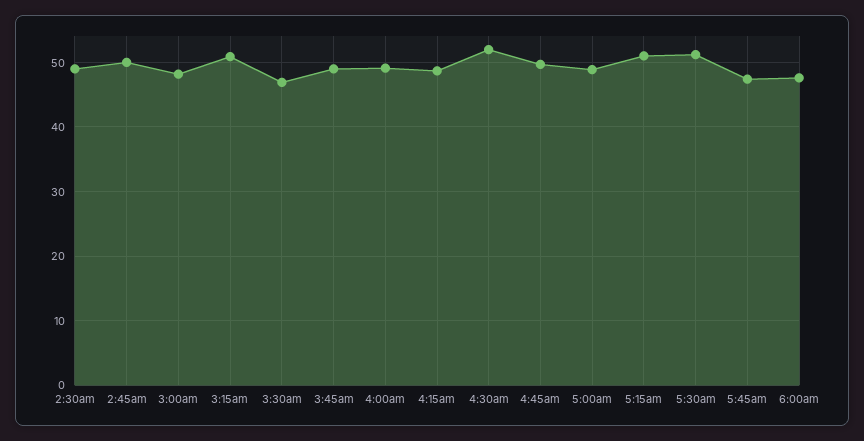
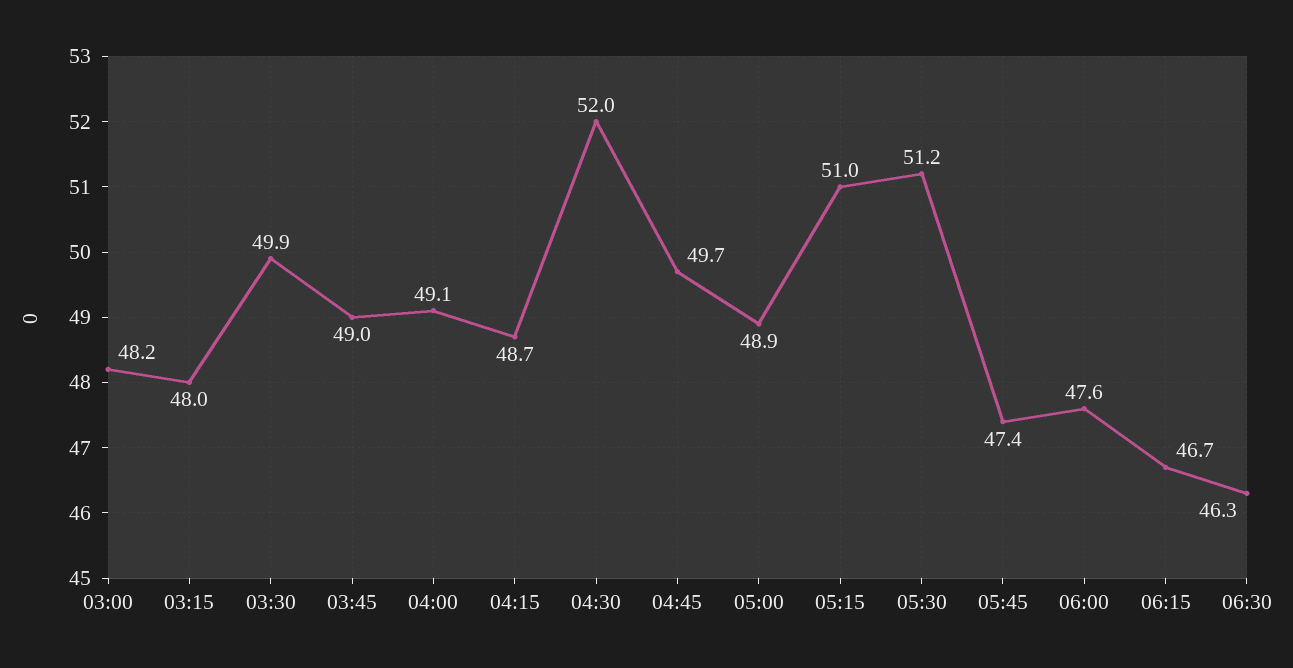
2:30am: 49 -> none
2:45am: 50 -> none
3:15am: 51 -> 48
3:30am: 47 -> 49.9
06:15: none -> 46.7
06:30: none -> 46.3

